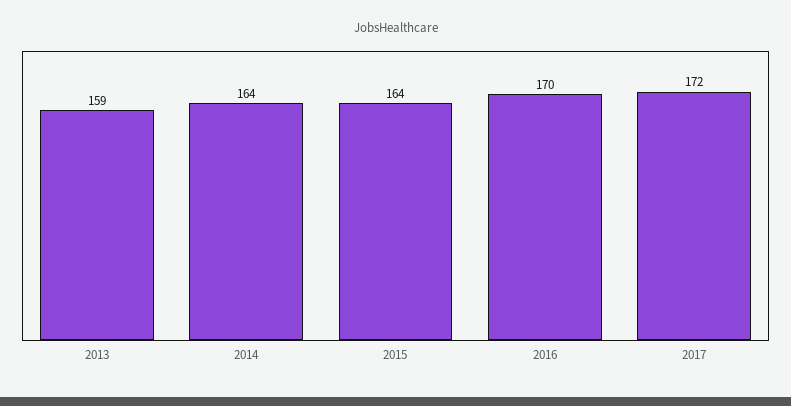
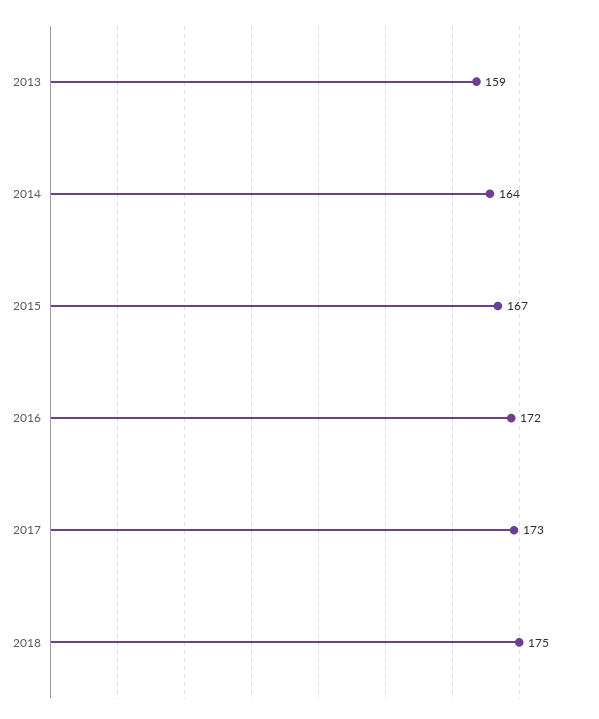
2015: 164 -> 167
2016: 170 -> 172
2017: 172 -> 173
2018: none -> 175

